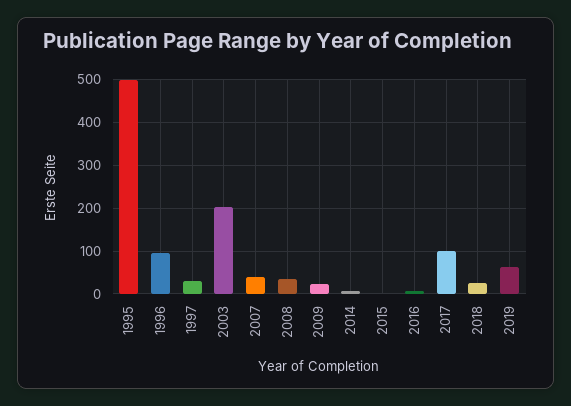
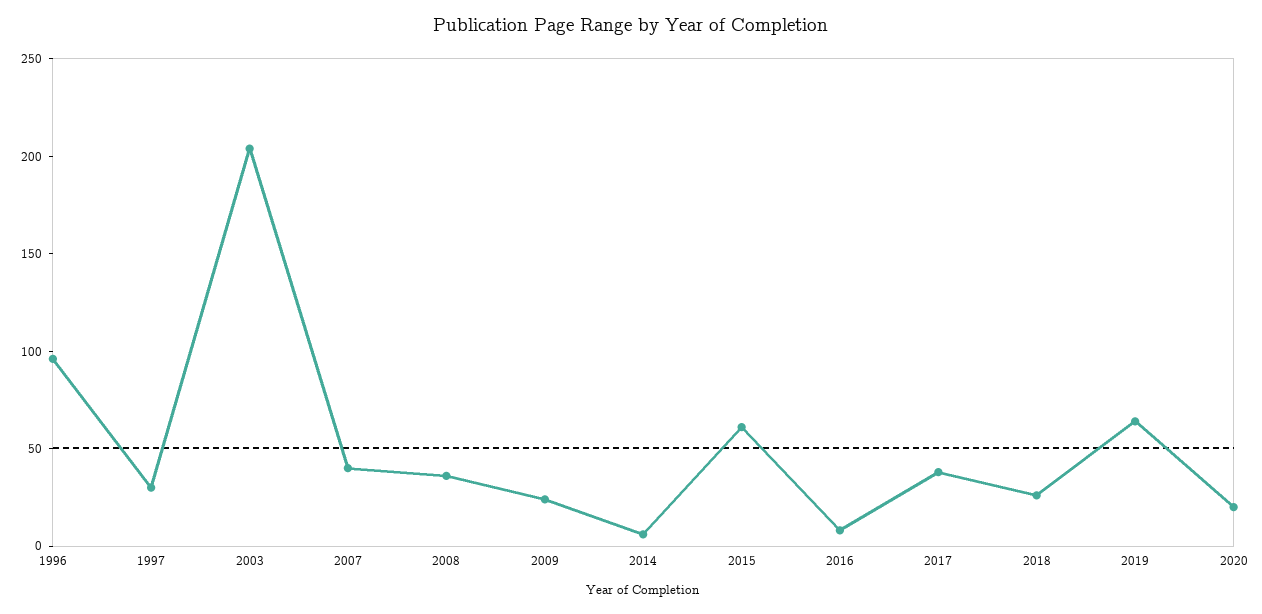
1995: 500 -> none
2015: 0 -> 60
2017: 100 -> 40
2020: none -> 20

